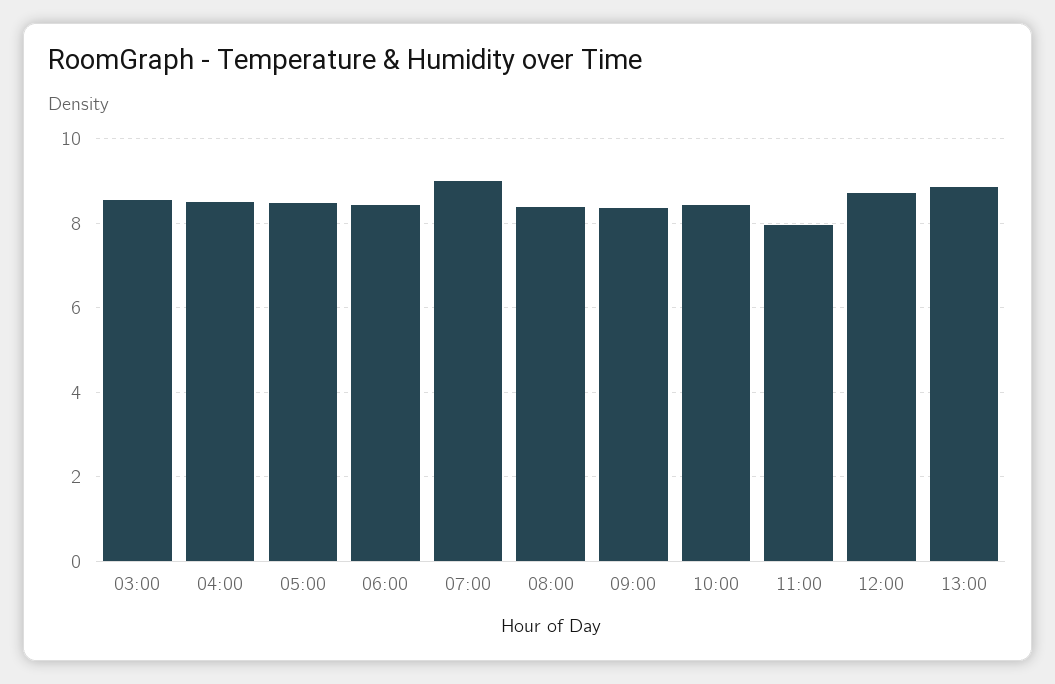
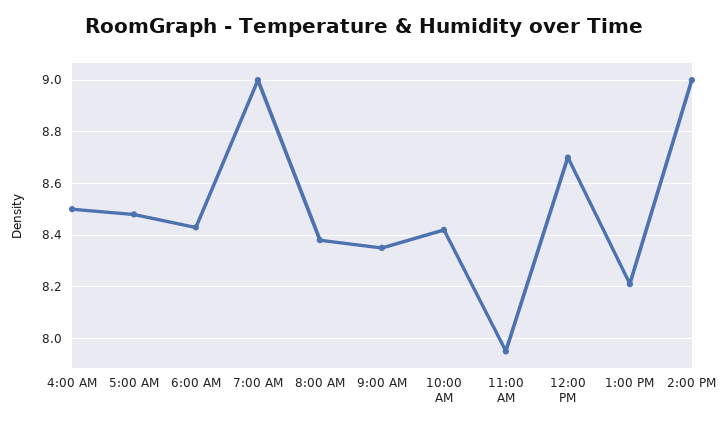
03:00: 8.6 -> none
13:00: 8.8 -> 8.2
2:00 PM: none -> 9

